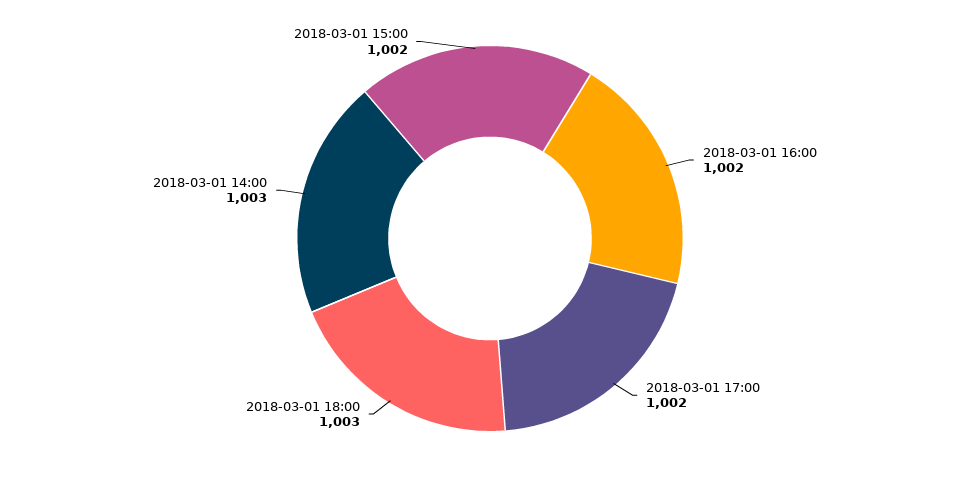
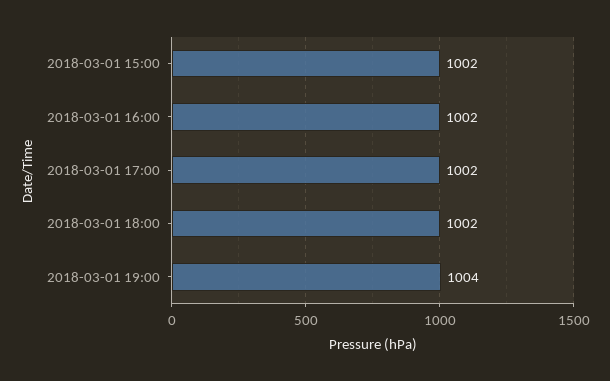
2018-03-01 18:00: 1003 -> 1002
2018-03-01 14:00: 1003 -> none
2018-03-01 19:00: none -> 1004

